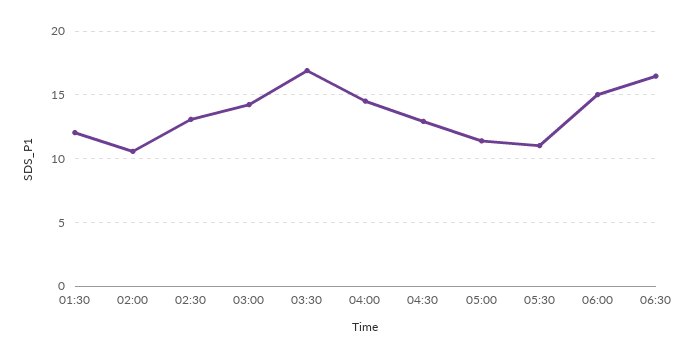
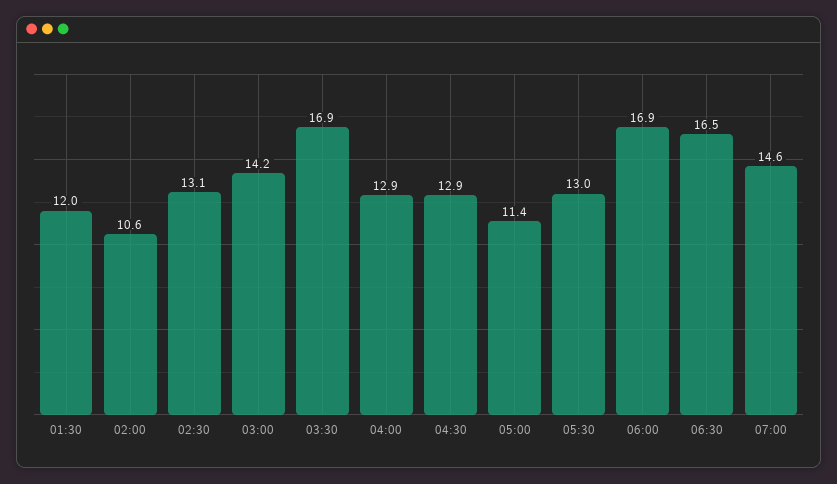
04:00: 14.5 -> 12.9
05:30: 11 -> 13
06:00: 15 -> 16.9
07:00: none -> 14.6

